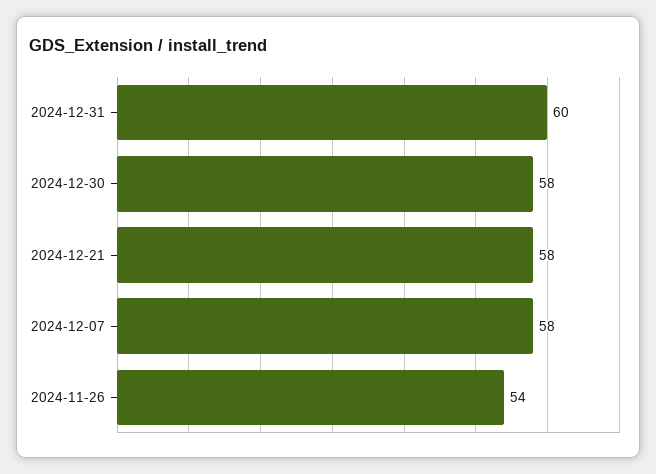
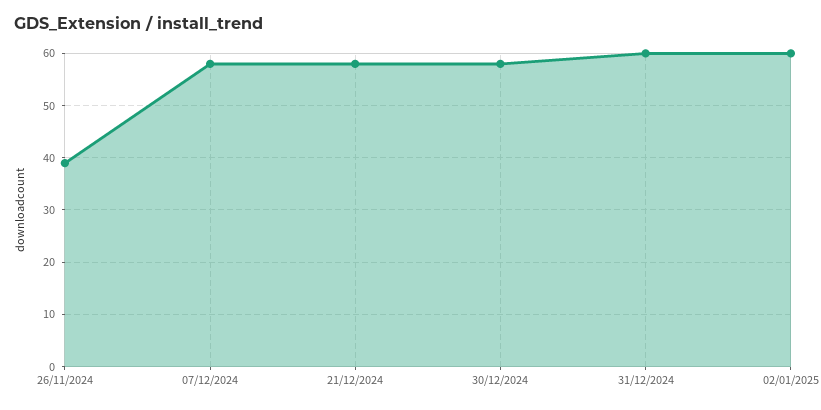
2024-11-26: 54 -> 40
02/01/2025: none -> 60

